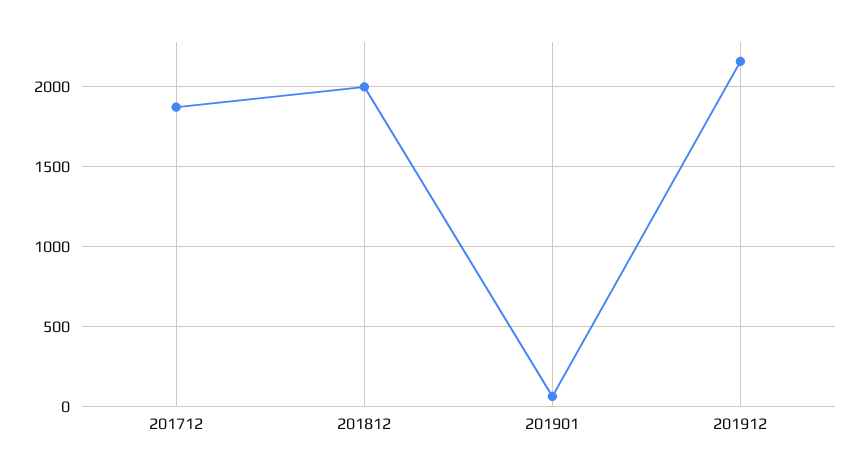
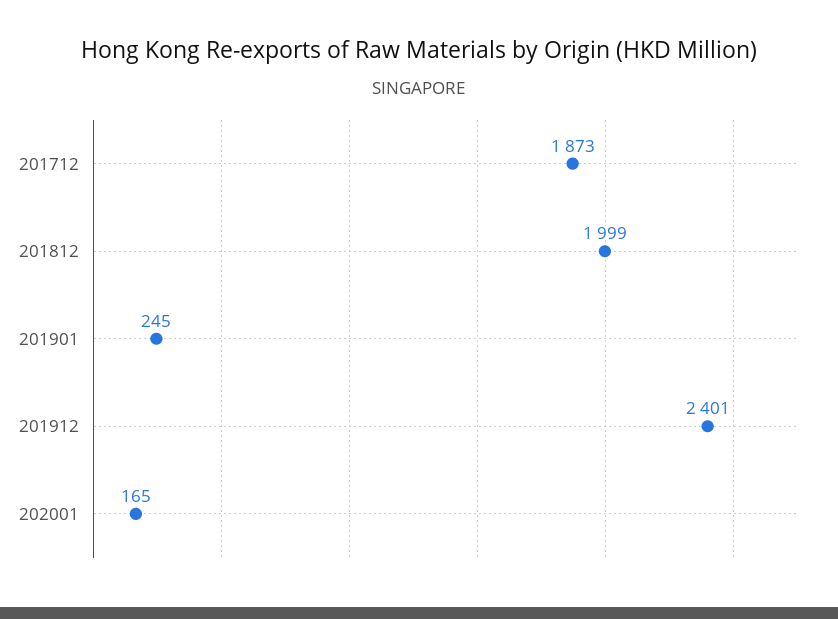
201901: 50 -> 245
201912: 2150 -> 2401
202001: none -> 165

